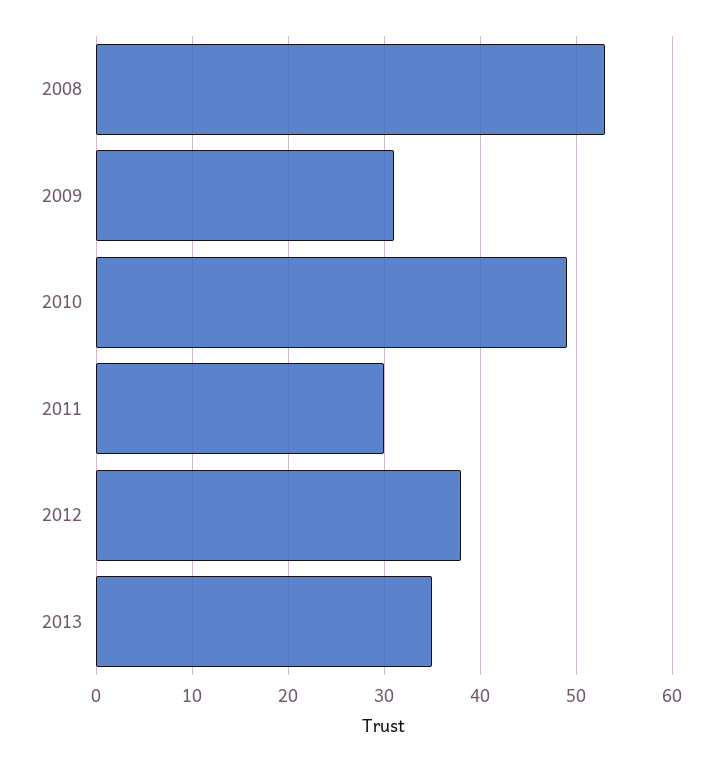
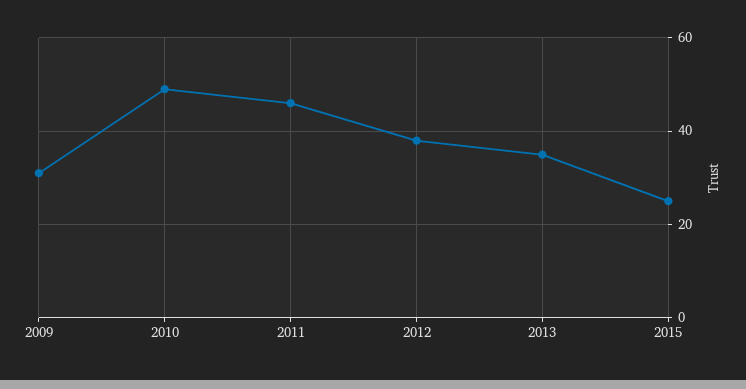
2008: 53 -> none
2011: 30 -> 45
2015: none -> 25

